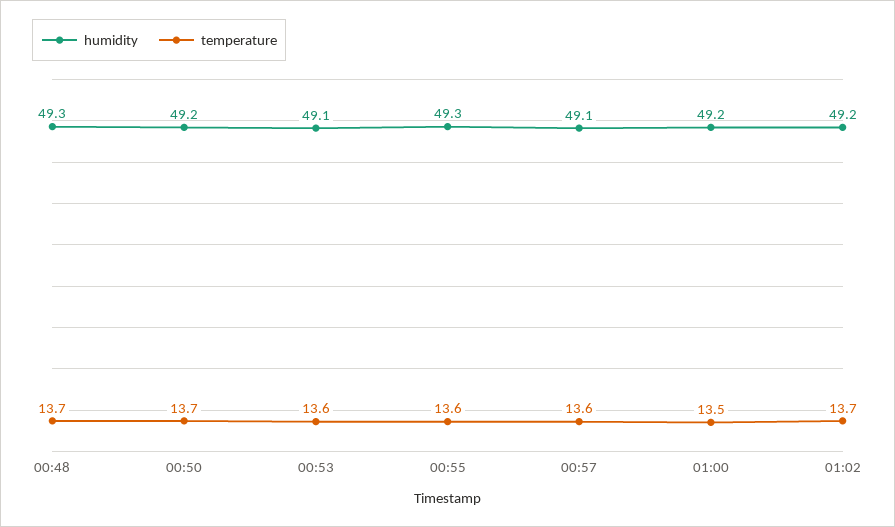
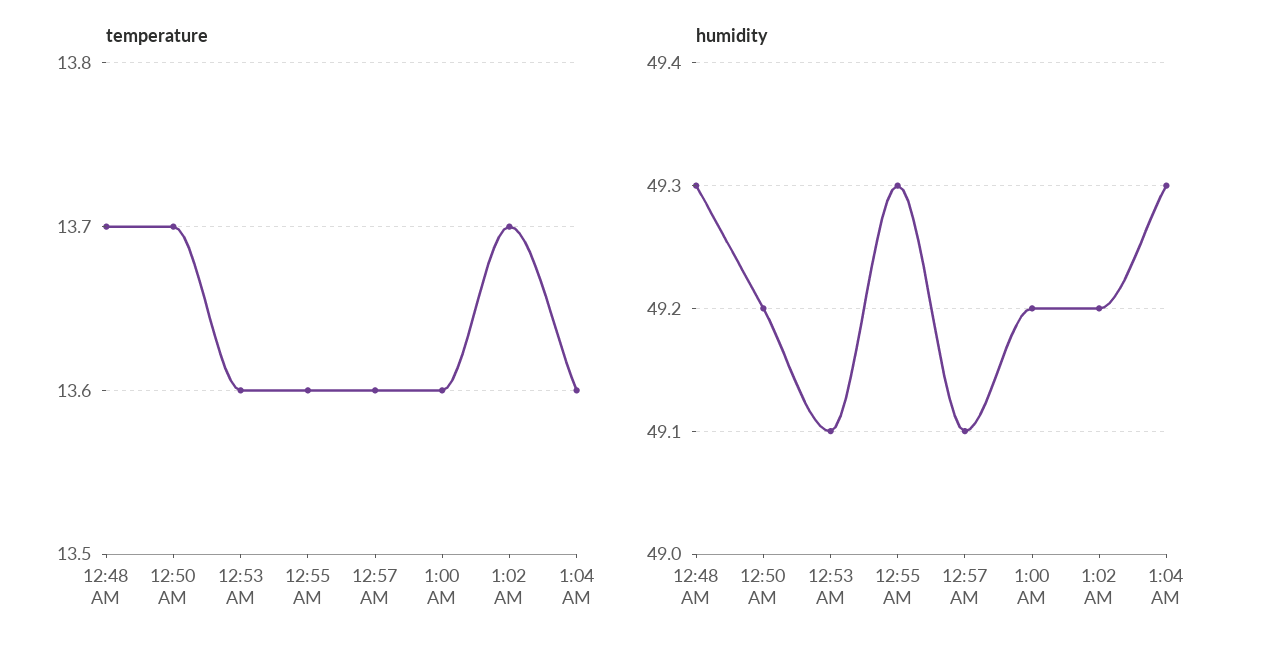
temperature, 01:00: 13.5 -> 13.6
temperature, 1:04 AM: none -> 13.6
humidity, 1:04 AM: none -> 49.3

